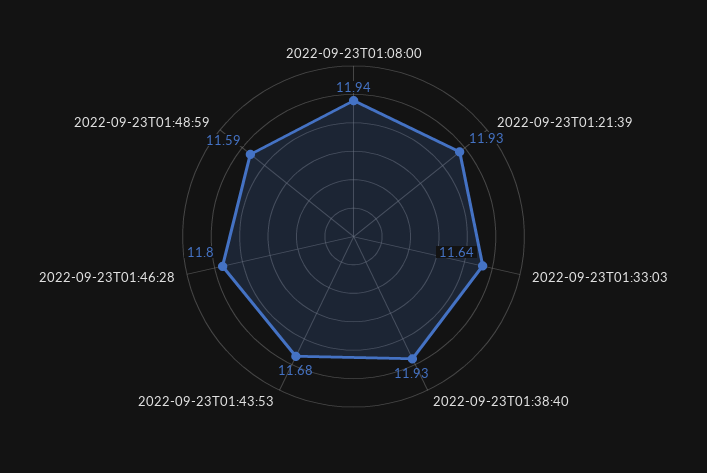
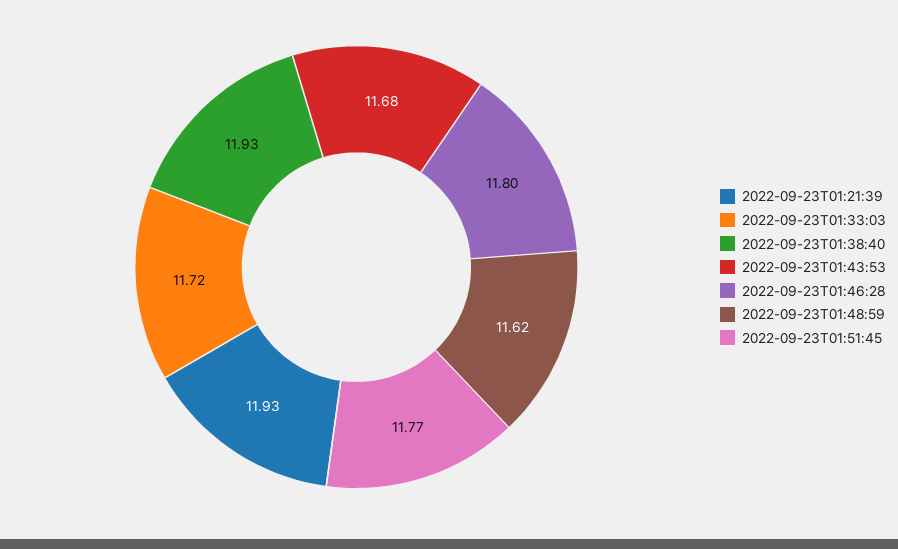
2022-09-23T01:08:00: 11.94 -> none
2022-09-23T01:33:03: 11.64 -> 11.72
2022-09-23T01:48:59: 11.59 -> 11.62
2022-09-23T01:51:45: none -> 11.77

